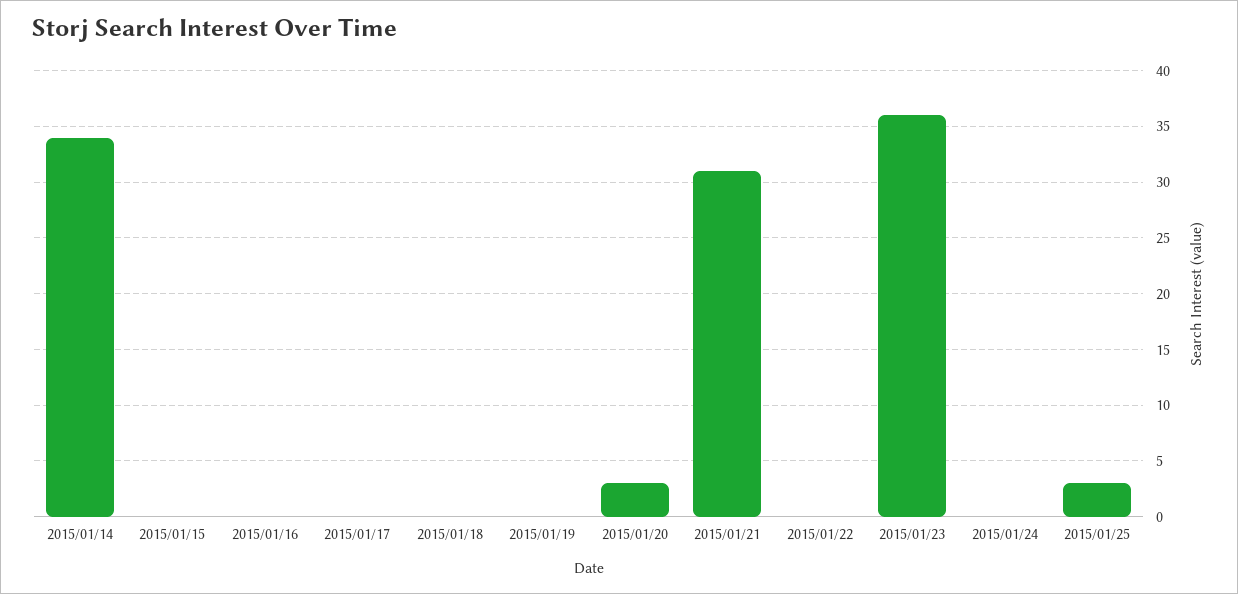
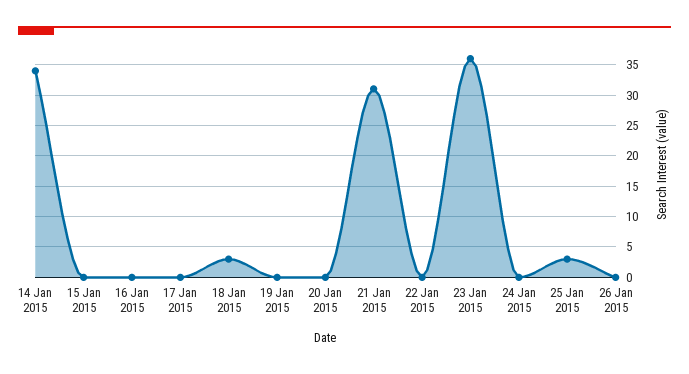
2015/01/18: 0 -> 3
2015/01/20: 3 -> 0
26 Jan 2015: none -> 0

